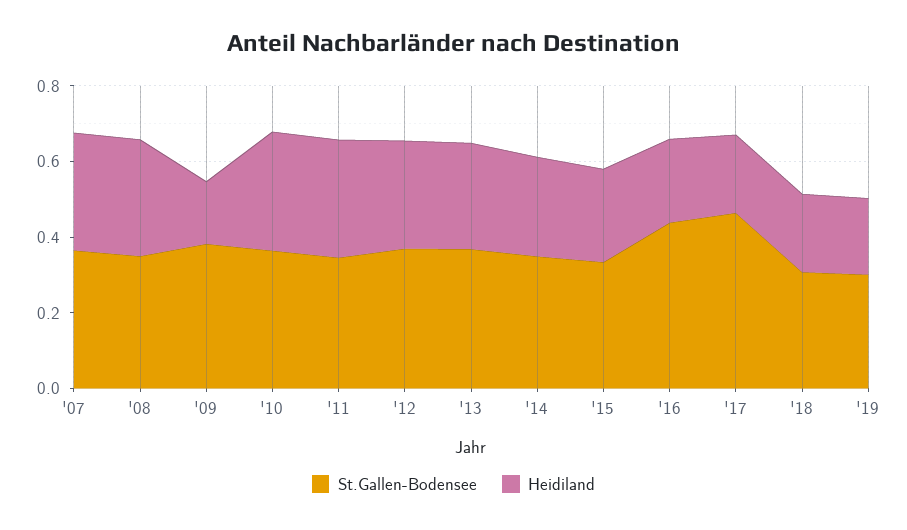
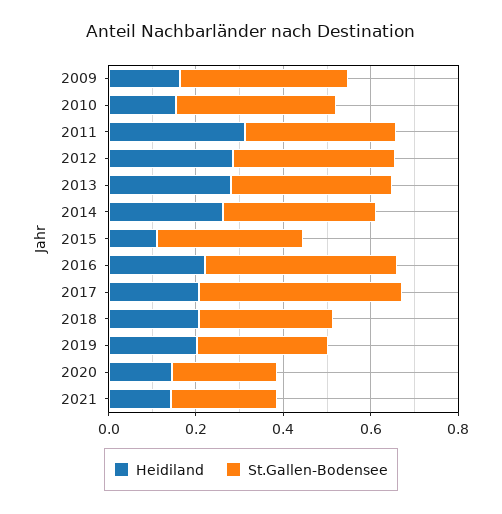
St.Gallen-Bodensee, '07: 0.35 -> none
Heidiland, '07: 0.3 -> none
St.Gallen-Bodensee, '08: 0.35 -> none
Heidiland, '08: 0.3 -> none
Heidiland, '10: 0.3 -> 0.15
Heidiland, '15: 0.25 -> 0.1
Heidiland, 2020: none -> 0.15
St.Gallen-Bodensee, 2020: none -> 0.25
Heidiland, 2021: none -> 0.15
St.Gallen-Bodensee, 2021: none -> 0.25

